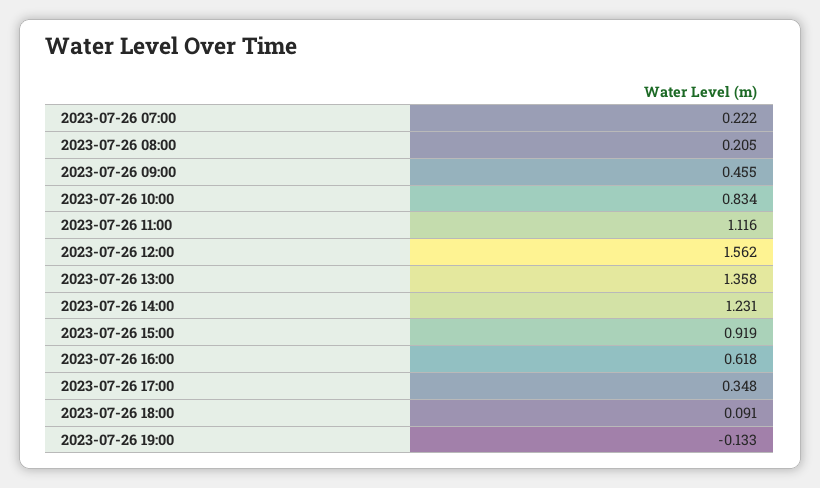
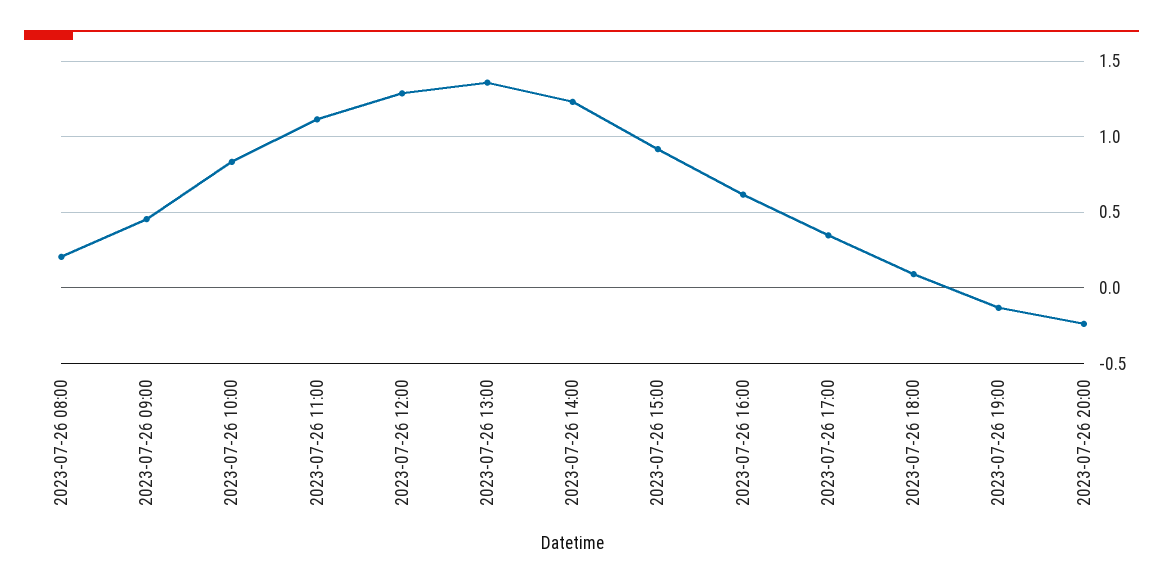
2023-07-26 07:00: 0.222 -> none
2023-07-26 12:00: 1.562 -> 1.3
2023-07-26 20:00: none -> -0.25

